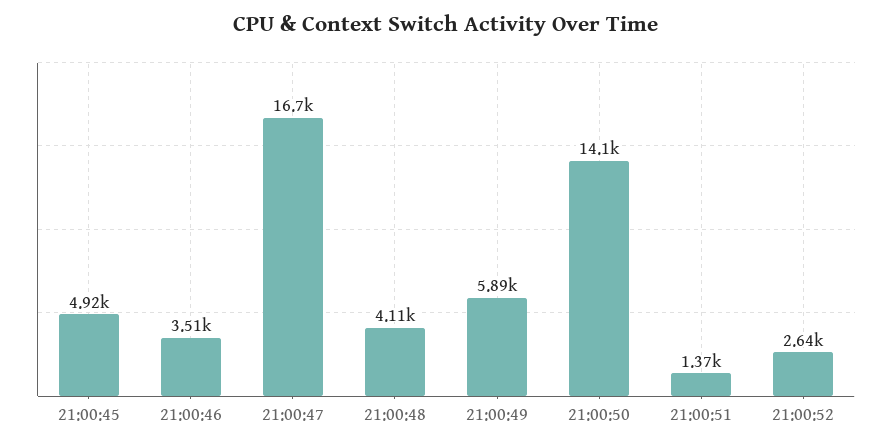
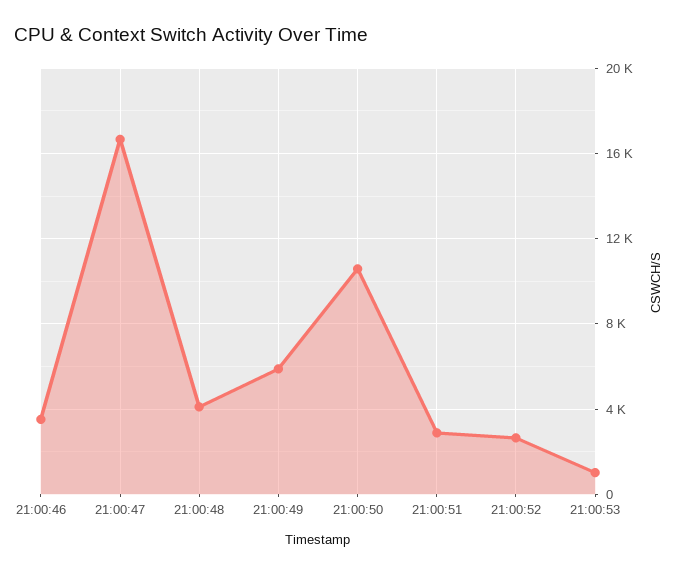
21:00:45: 4920 -> none
21:00:50: 14100 -> 10500
21:00:51: 1370 -> 3000
21:00:53: none -> 1000

